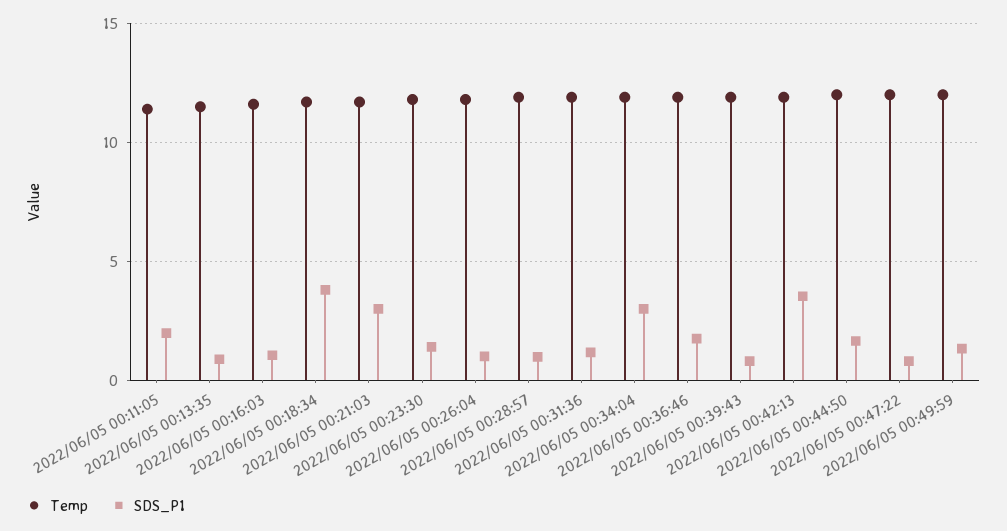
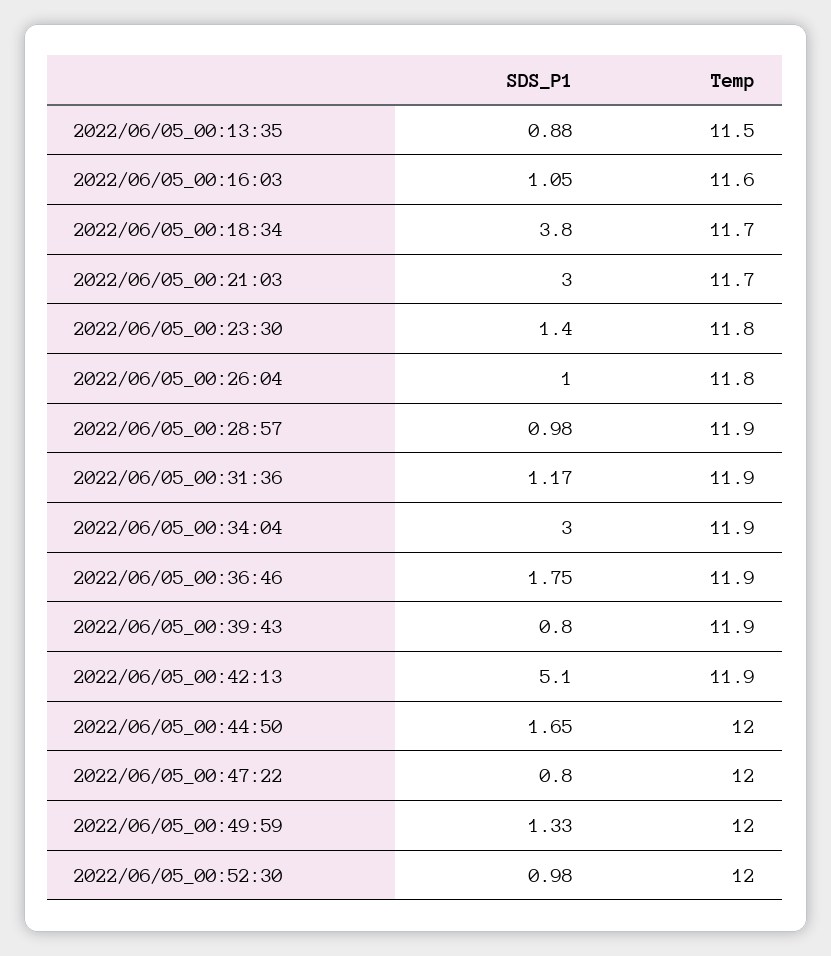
Temp, 2022/06/05 00:11:05: 11.5 -> none
SDS_P1, 2022/06/05 00:11:05: 2 -> none
SDS_P1, 2022/06/05 00:42:13: 3.5 -> 5.1
SDS_P1, 2022/06/05_00:52:30: none -> 0.98
Temp, 2022/06/05_00:52:30: none -> 12

